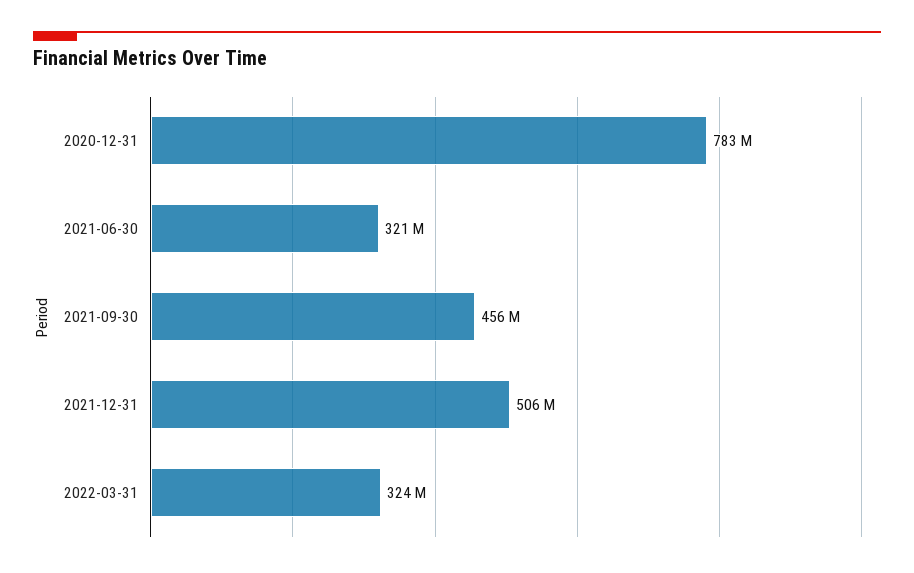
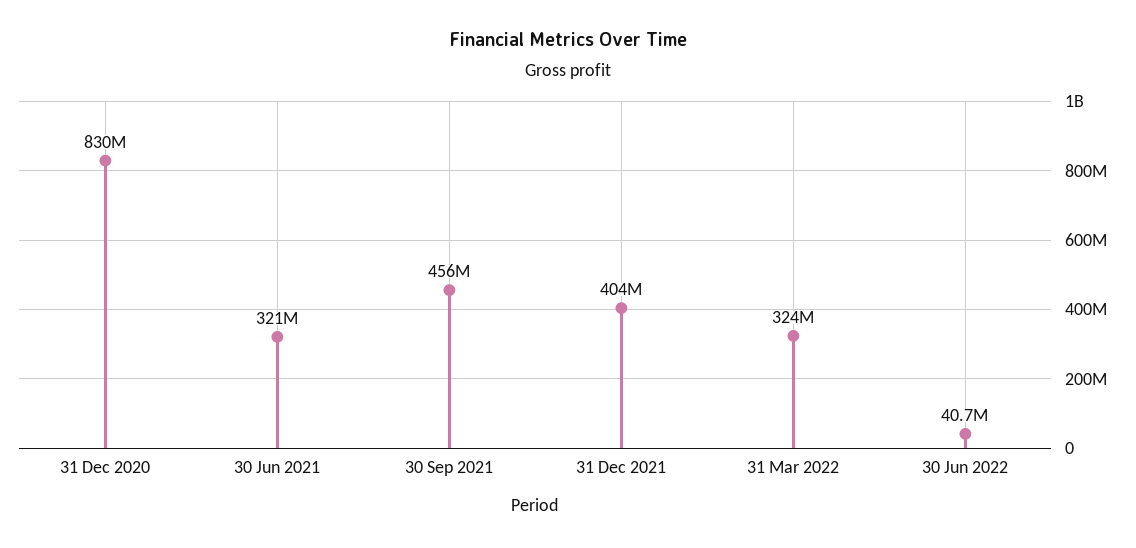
2020-12-31: 783000000 -> 830000000
2021-12-31: 506000000 -> 404000000
30 Jun 2022: none -> 40700000

